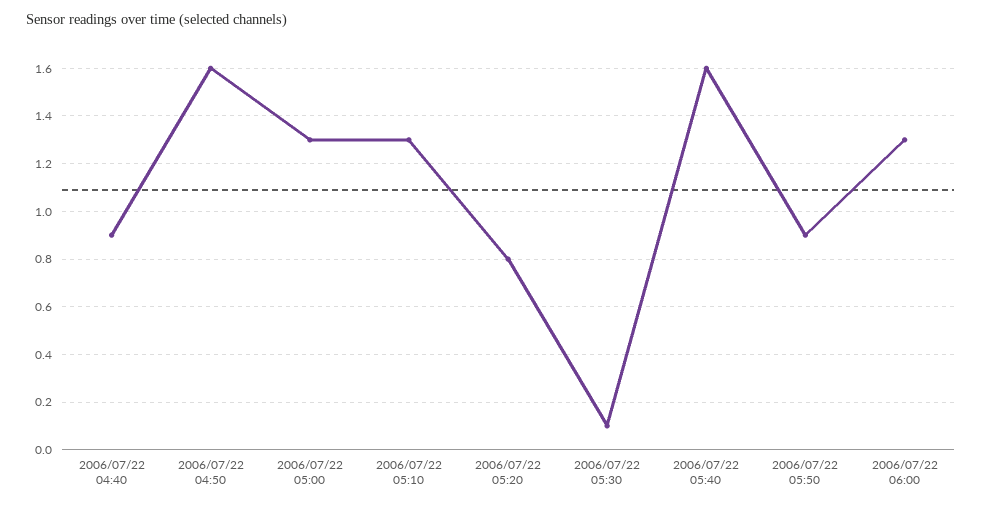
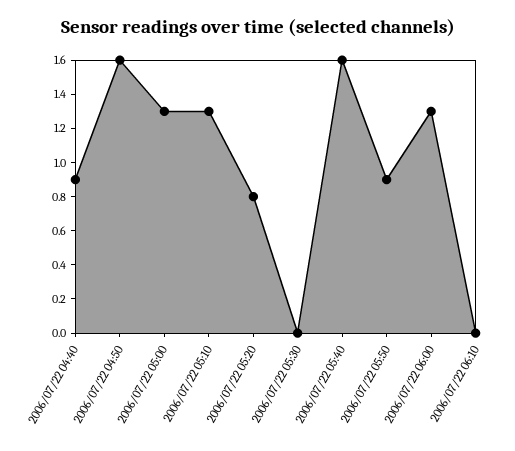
2006/07/22 05:30: 0.1 -> 0
2006/07/22 06:10: none -> 0

